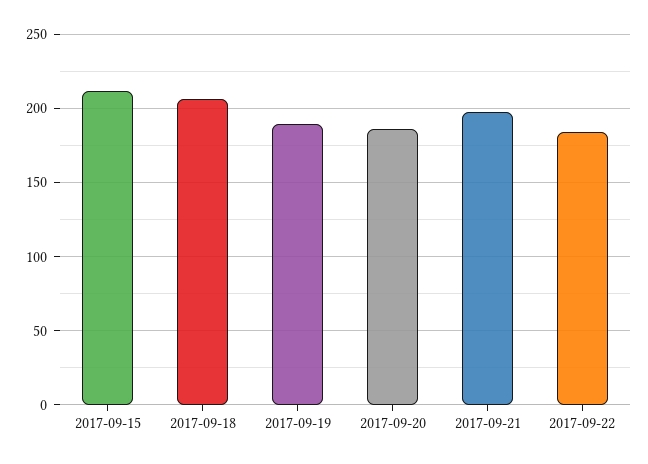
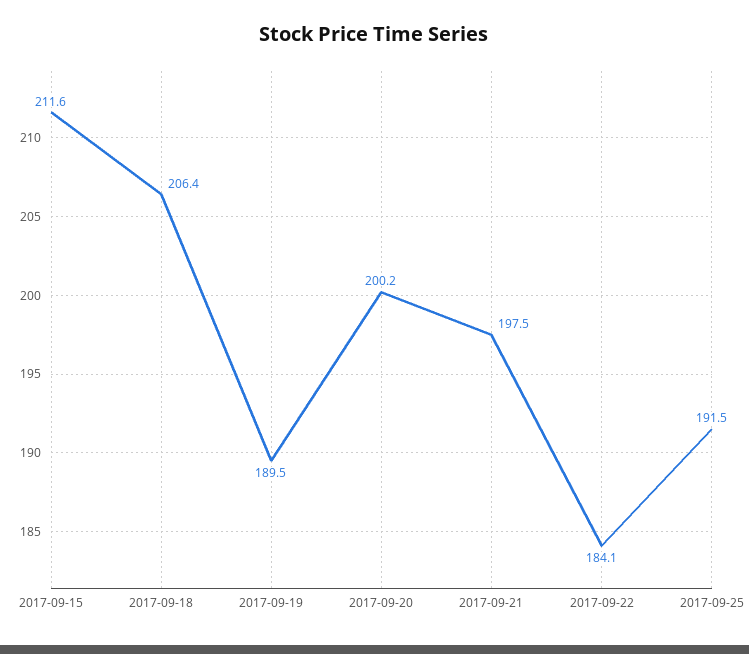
2017-09-20: 185 -> 200.2
2017-09-25: none -> 191.5

